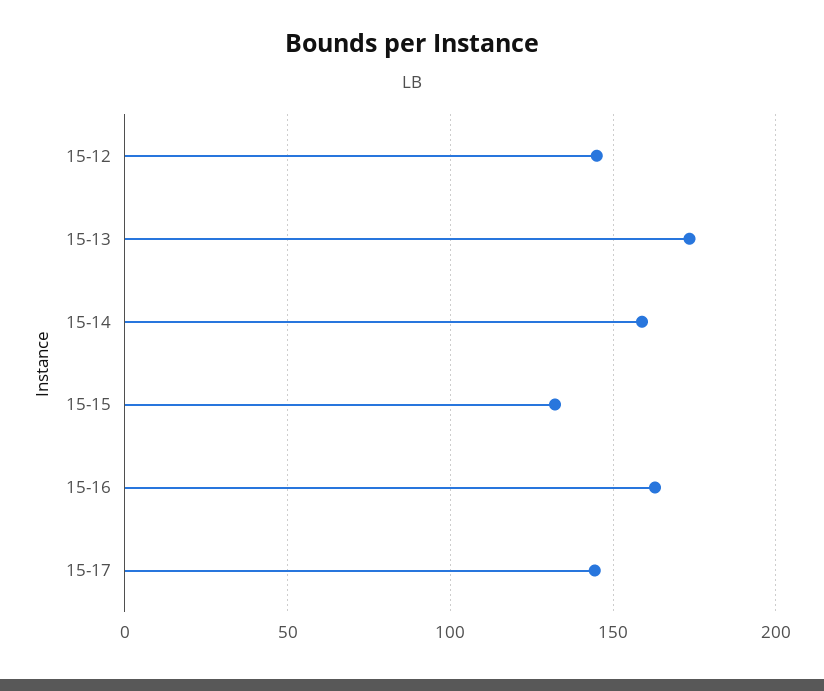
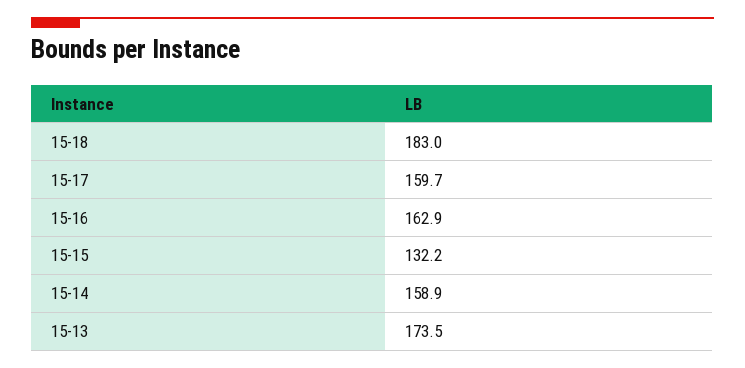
15-12: 145 -> none
15-17: 145 -> 159.7
15-18: none -> 183

